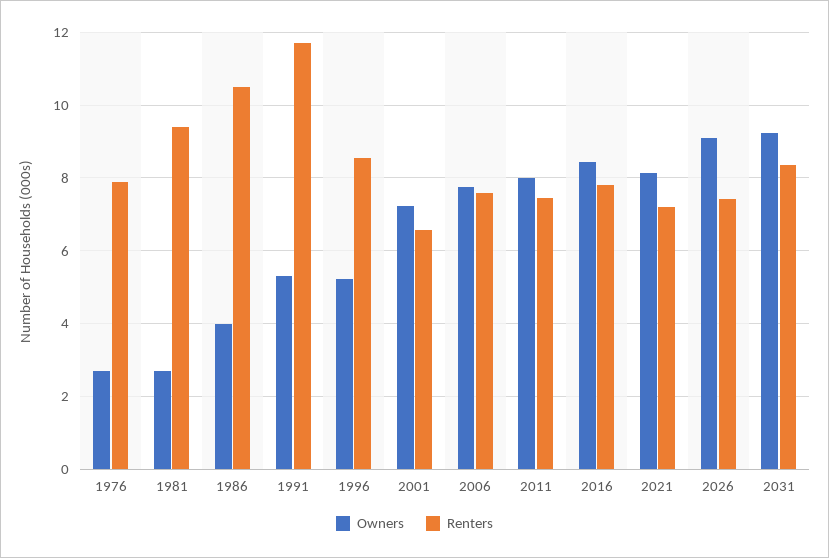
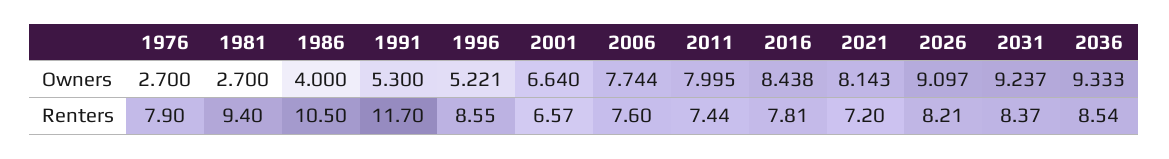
Owners, 2001: 7.2 -> 6.64
Renters, 2026: 7.4 -> 8.21
Owners, 2036: none -> 9.333
Renters, 2036: none -> 8.54

